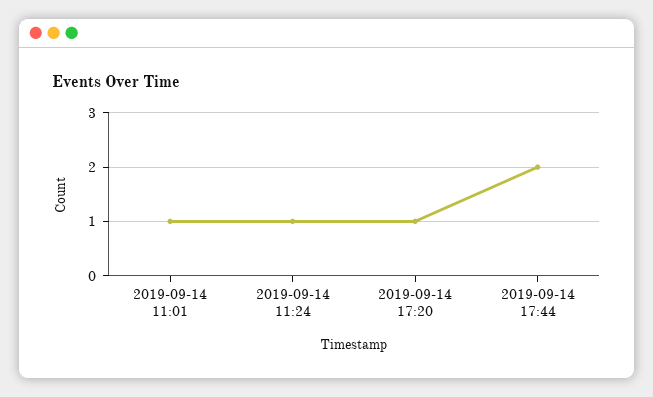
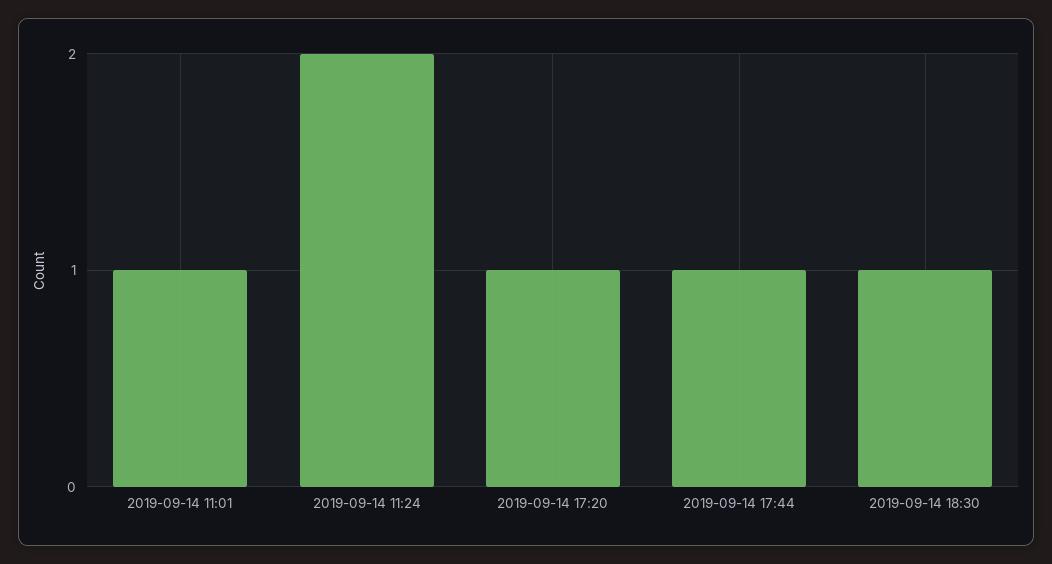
2019-09-14 11:24: 1 -> 2
2019-09-14 17:44: 2 -> 1
2019-09-14 18:30: none -> 1

